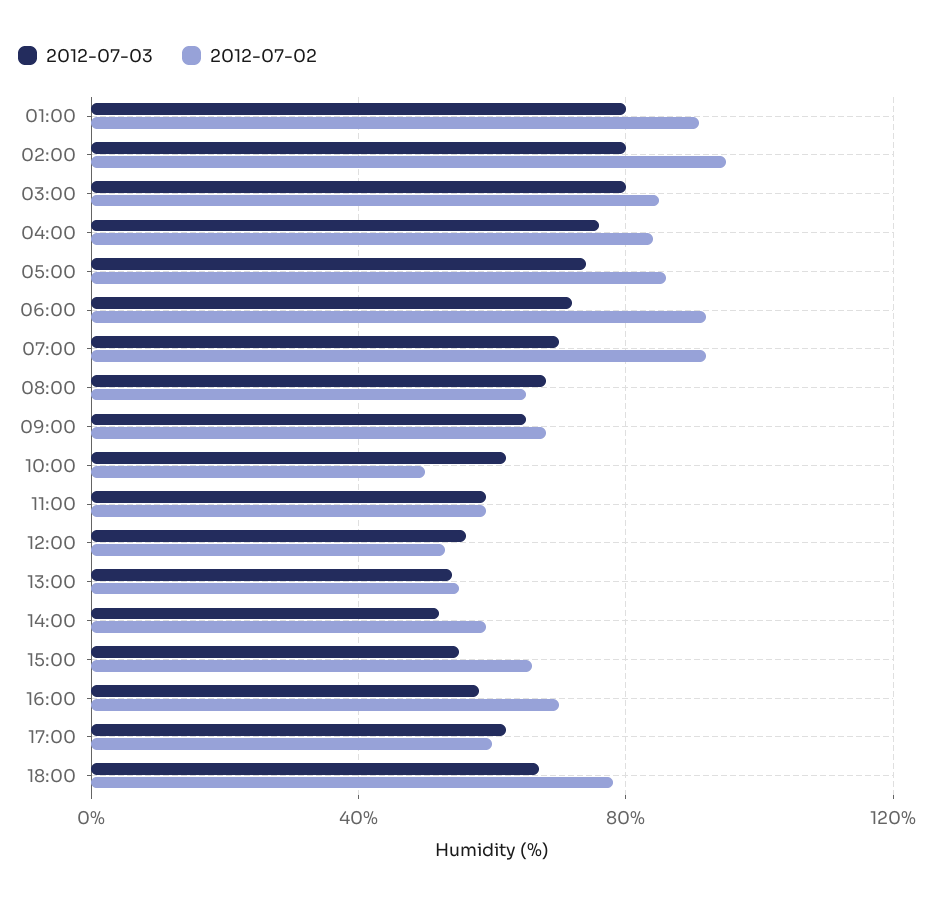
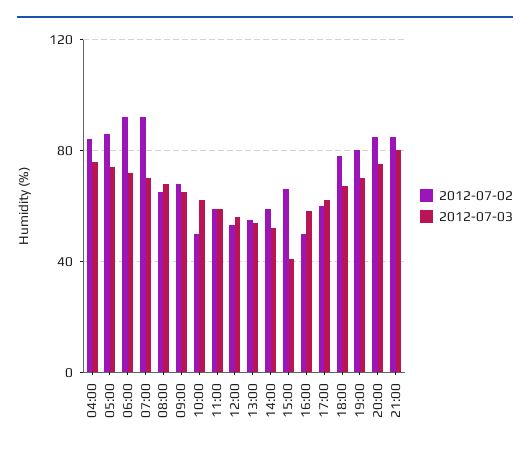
2012-07-03, 01:00: 80 -> none
2012-07-02, 01:00: 90 -> none
2012-07-03, 02:00: 80 -> none
2012-07-02, 02:00: 95 -> none
2012-07-03, 03:00: 80 -> none
2012-07-02, 03:00: 85 -> none
2012-07-03, 15:00: 55 -> 40
2012-07-02, 16:00: 70 -> 50
2012-07-02, 19:00: none -> 80
2012-07-03, 19:00: none -> 70
2012-07-02, 20:00: none -> 85
2012-07-03, 20:00: none -> 75
2012-07-02, 21:00: none -> 85
2012-07-03, 21:00: none -> 80

